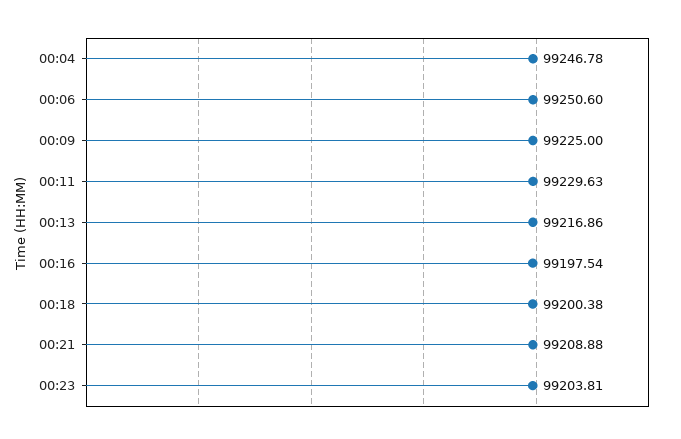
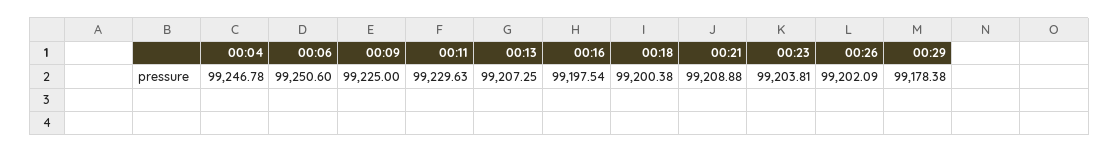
00:13: 99216.86 -> 99207.25
00:26: none -> 99202.09
00:29: none -> 99178.38

